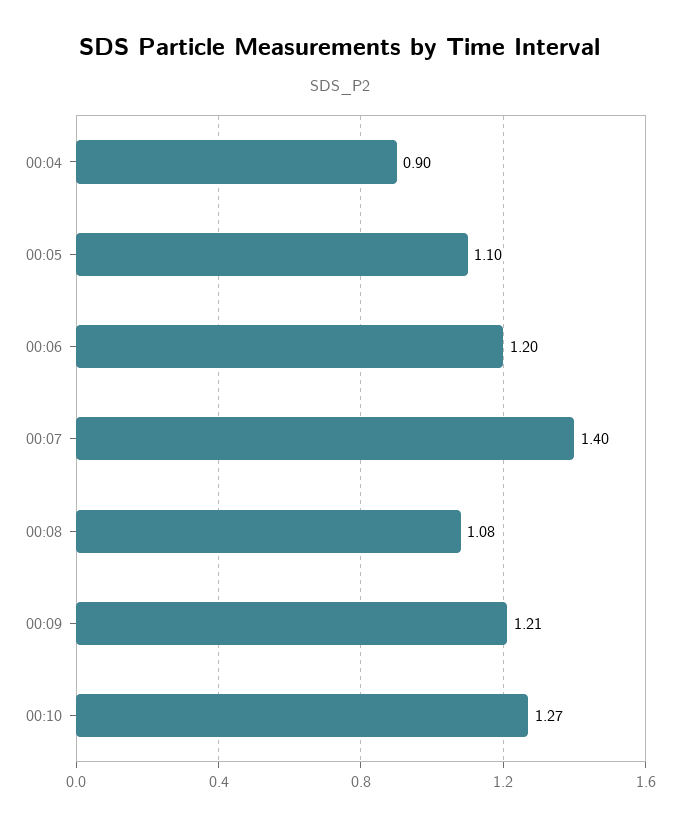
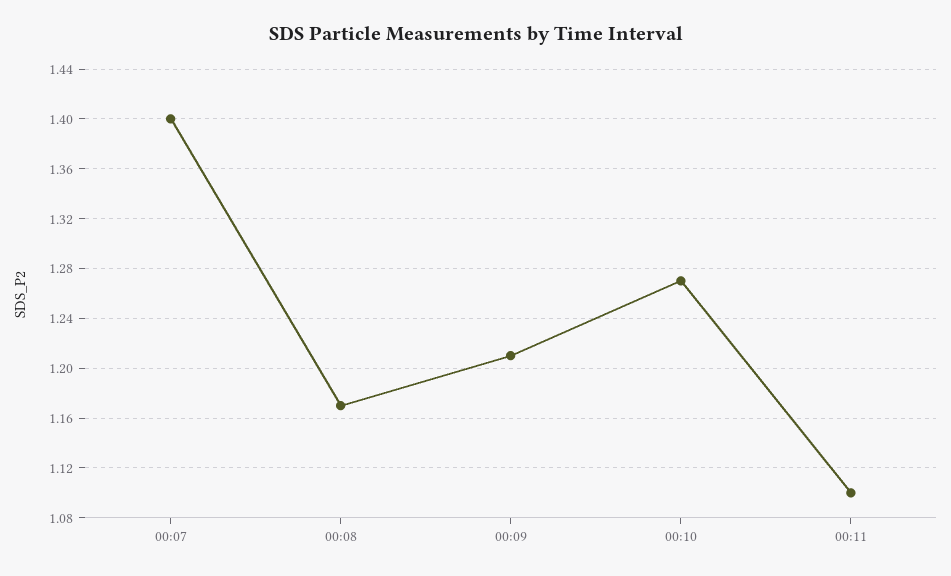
00:04: 0.9 -> none
00:05: 1.1 -> none
00:06: 1.2 -> none
00:08: 1.08 -> 1.17
00:11: none -> 1.1

